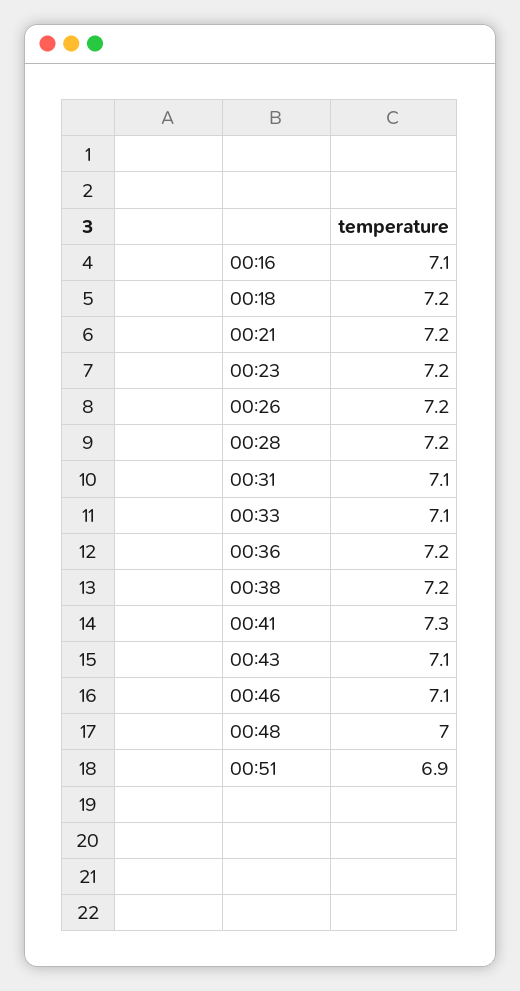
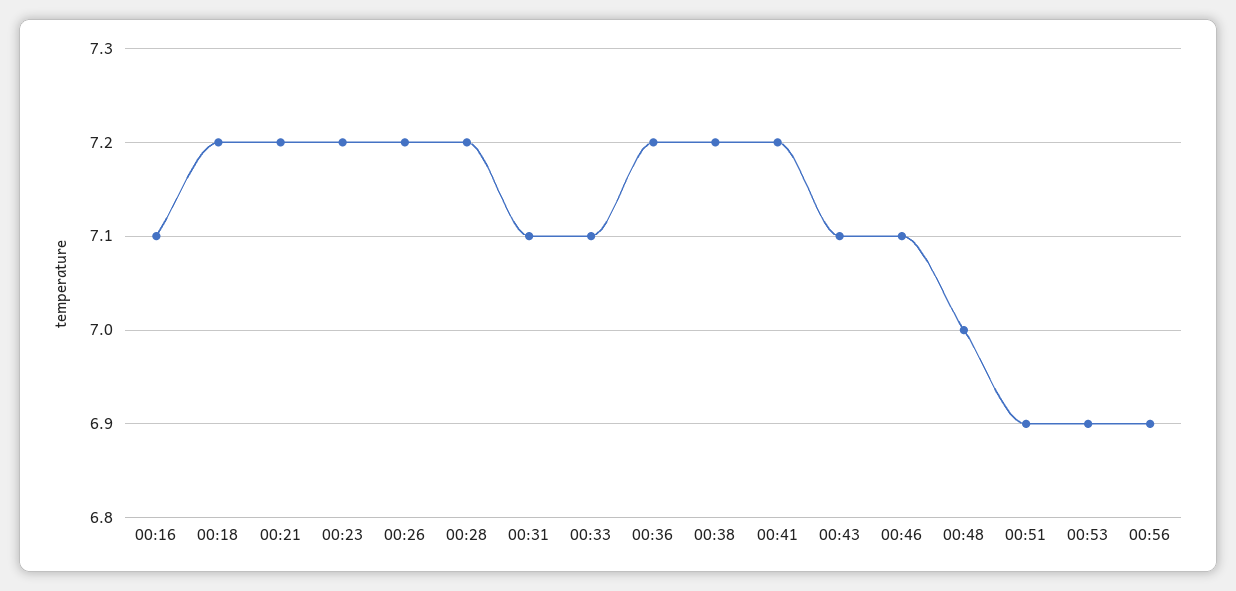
00:41: 7.3 -> 7.2
00:53: none -> 6.9
00:56: none -> 6.9

